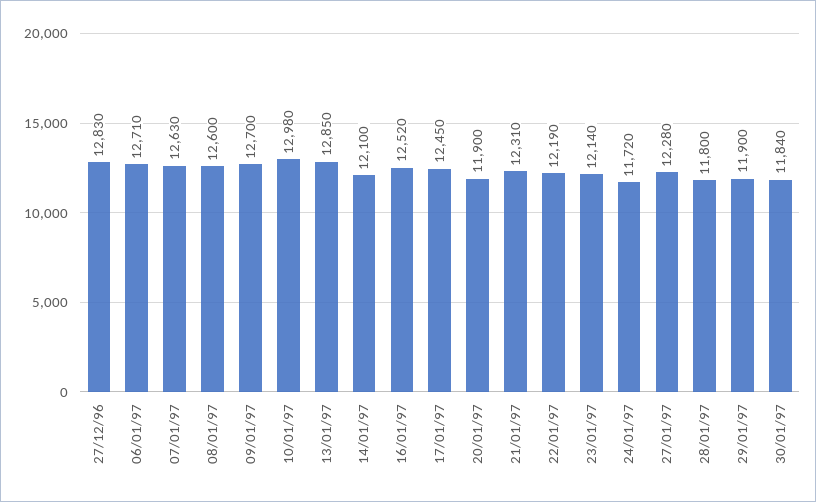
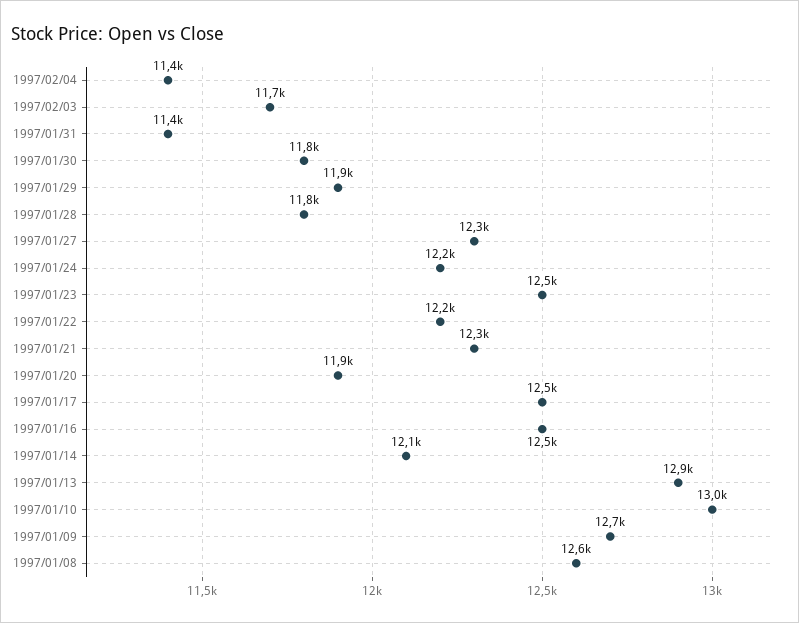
27/12/96: 12830 -> none
06/01/97: 12710 -> none
07/01/97: 12630 -> none
23/01/97: 12140 -> 12500
24/01/97: 11720 -> 12200
1997/02/04: none -> 11400
1997/02/03: none -> 11700
1997/01/31: none -> 11400

